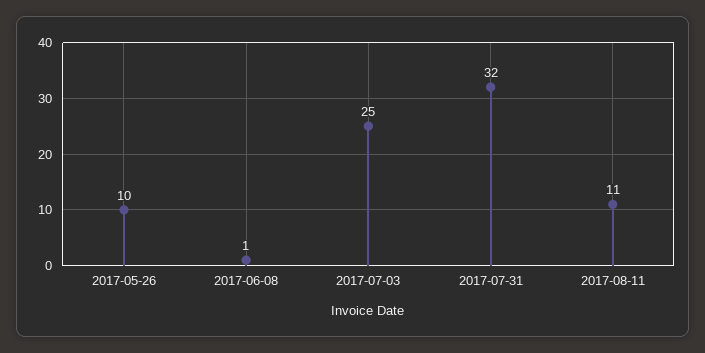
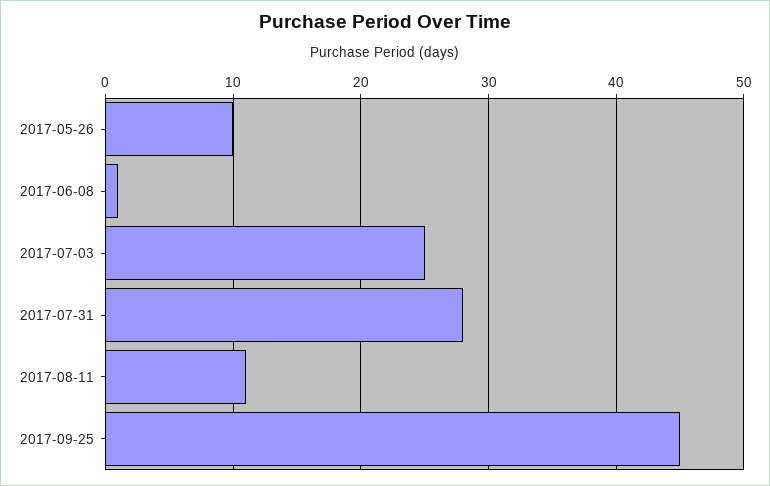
2017-07-31: 32 -> 28
2017-09-25: none -> 45

